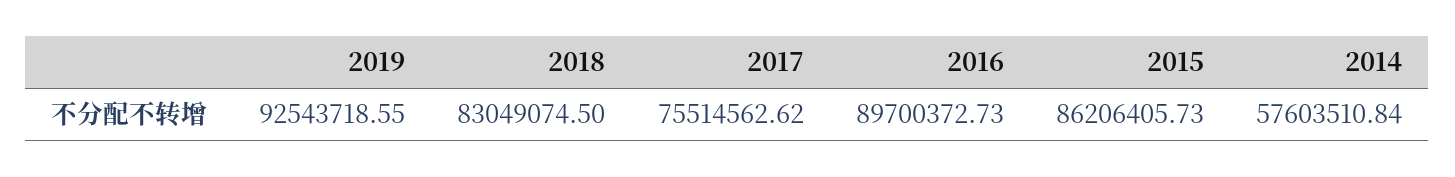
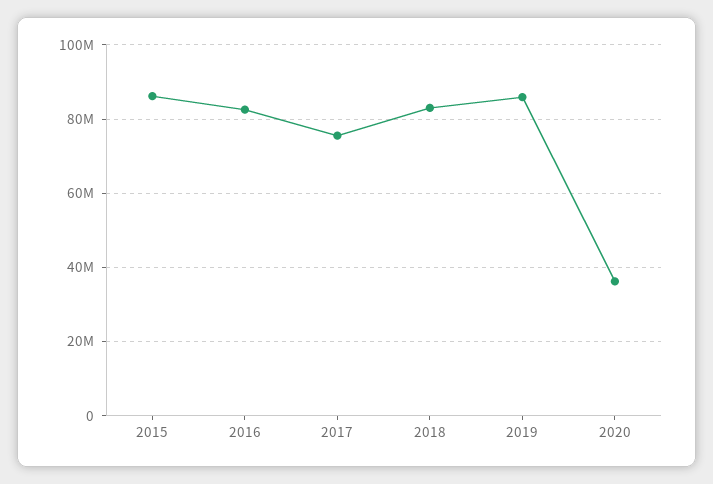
2019: 92543718.55 -> 86000000
2016: 89700372.73 -> 82000000
2014: 57603510.84 -> none
2020: none -> 36000000

